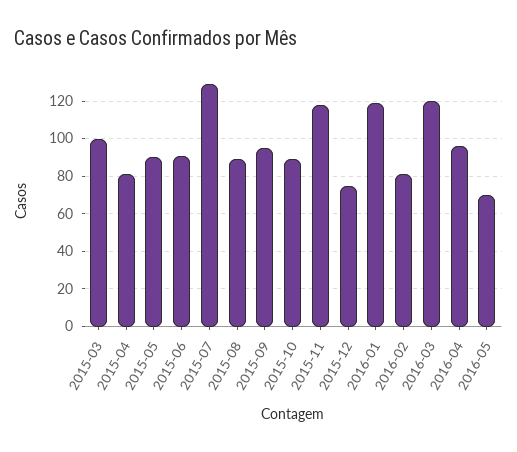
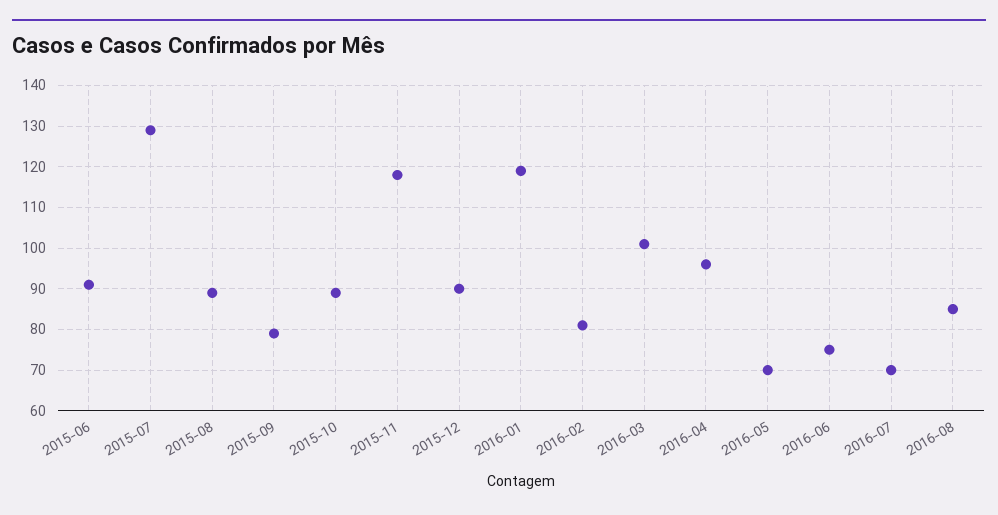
2015-03: 100 -> none
2015-04: 80 -> none
2015-05: 90 -> none
2015-09: 95 -> 80
2015-12: 75 -> 90
2016-03: 120 -> 100
2016-06: none -> 75
2016-07: none -> 70
2016-08: none -> 85

